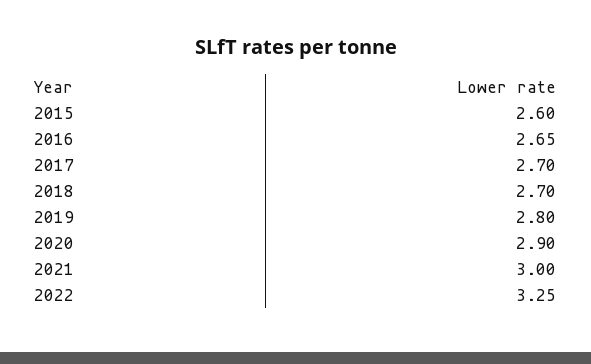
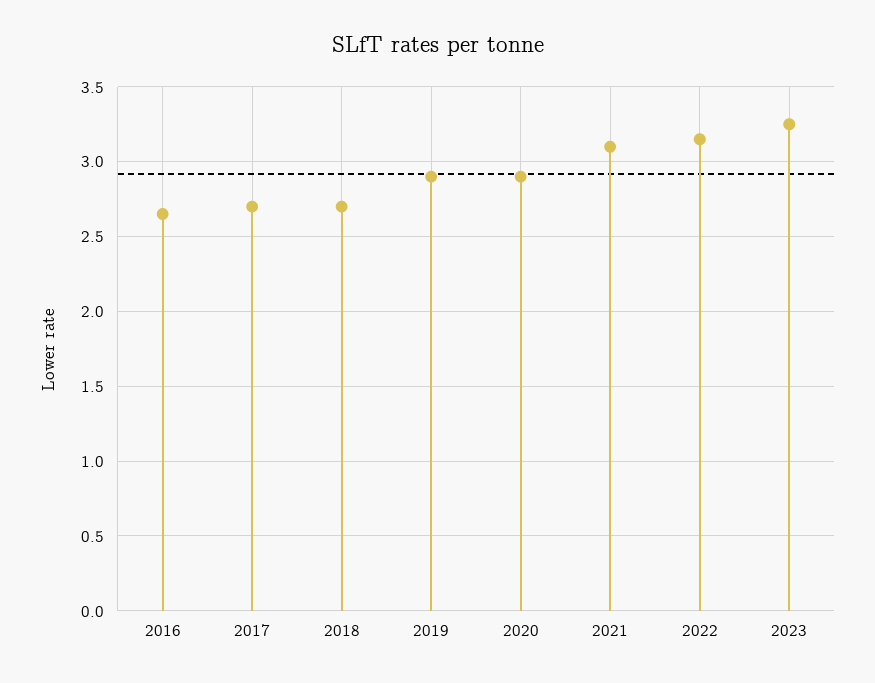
2015: 2.6 -> none
2019: 2.8 -> 2.9
2021: 3 -> 3.1
2022: 3.25 -> 3.15
2023: none -> 3.25

